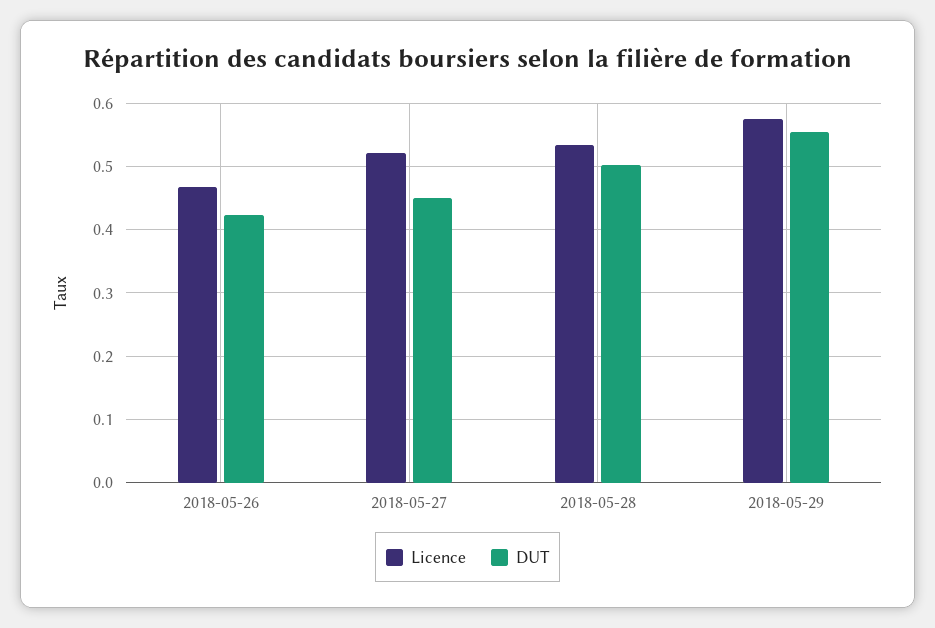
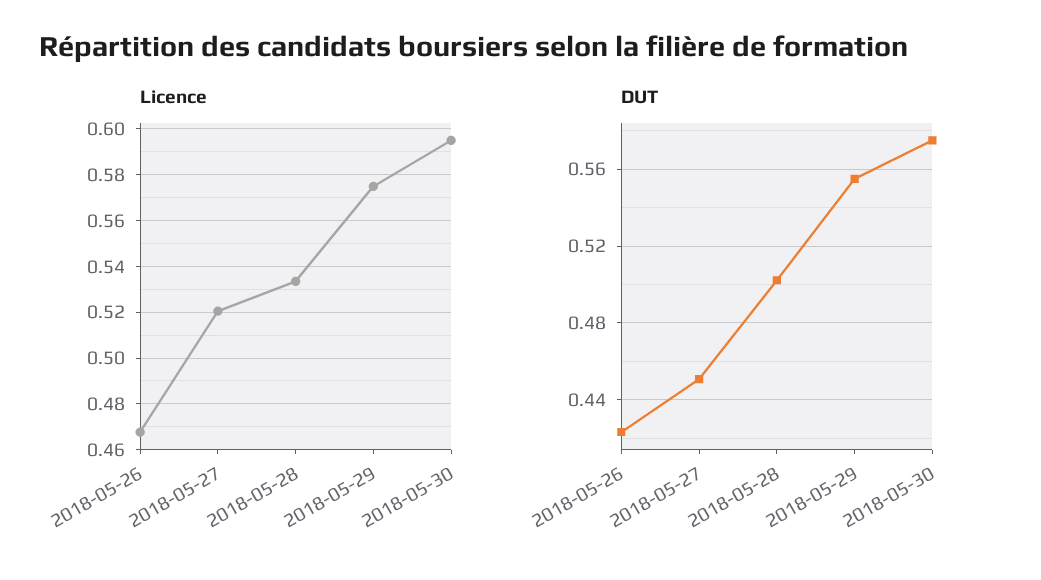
Licence, 2018-05-30: none -> 0.595
DUT, 2018-05-30: none -> 0.575

